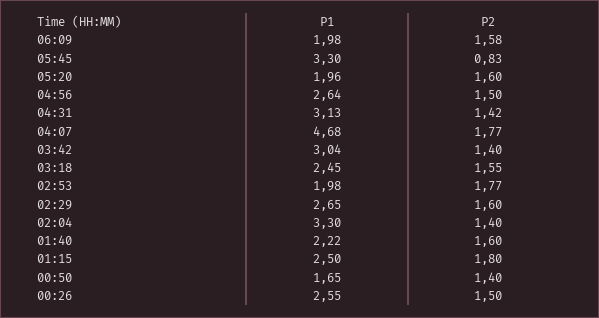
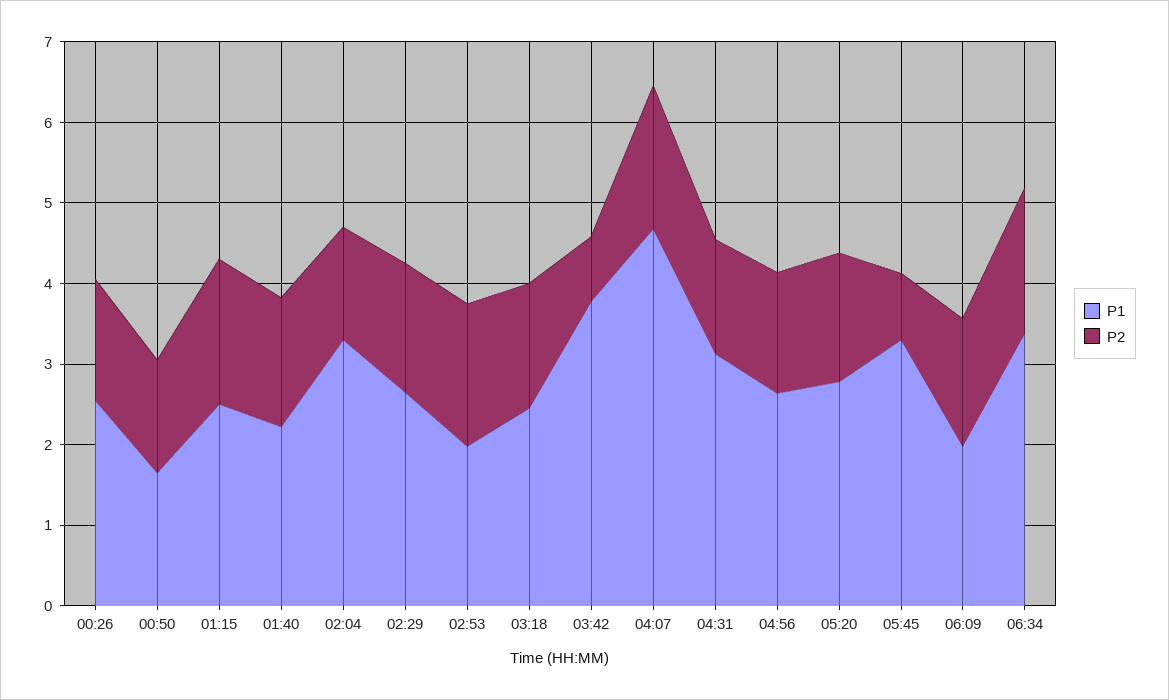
P1, 05:20: 1.96 -> 2.8
P1, 03:42: 3.04 -> 3.8
P2, 03:42: 1.4 -> 0.8
P1, 06:34: none -> 3.4
P2, 06:34: none -> 1.8

